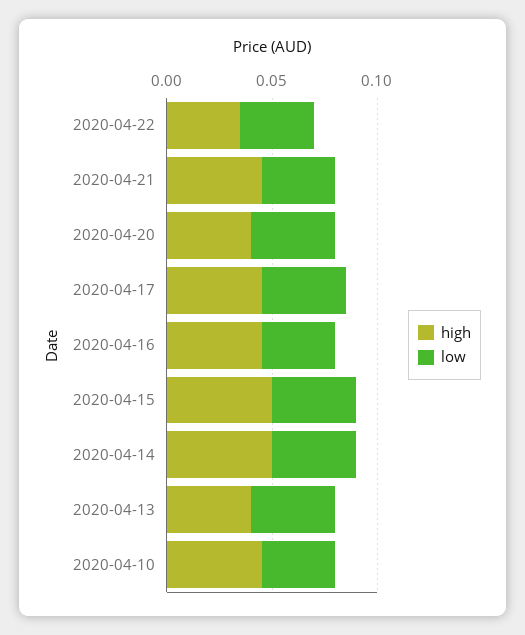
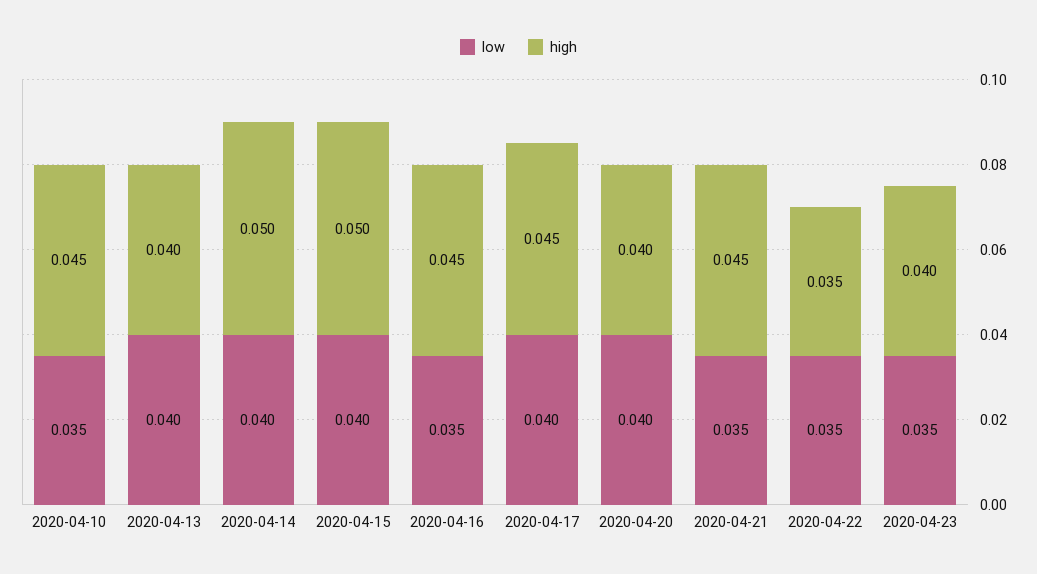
low, 2020-04-23: none -> 0.035
high, 2020-04-23: none -> 0.04

